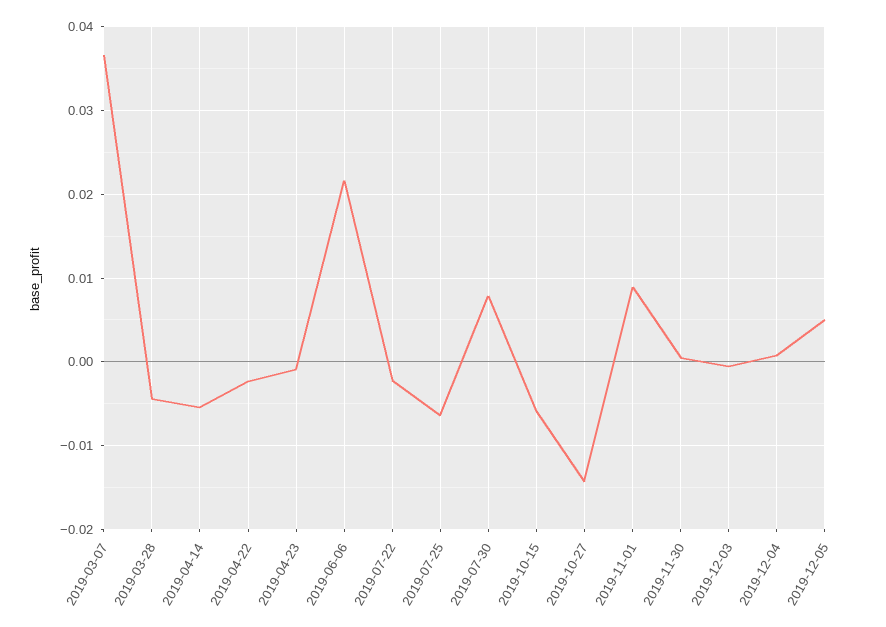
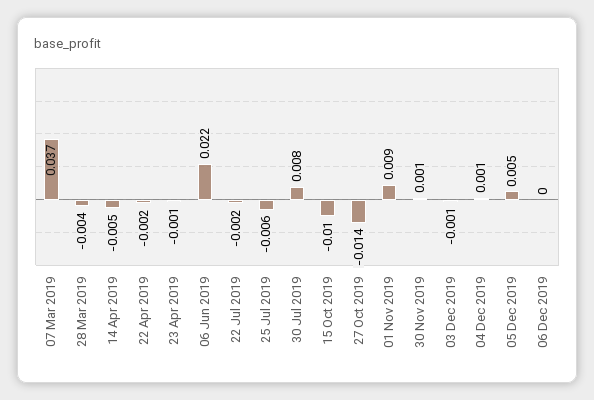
2019-10-15: -0.006 -> -0.01
06 Dec 2019: none -> 0

